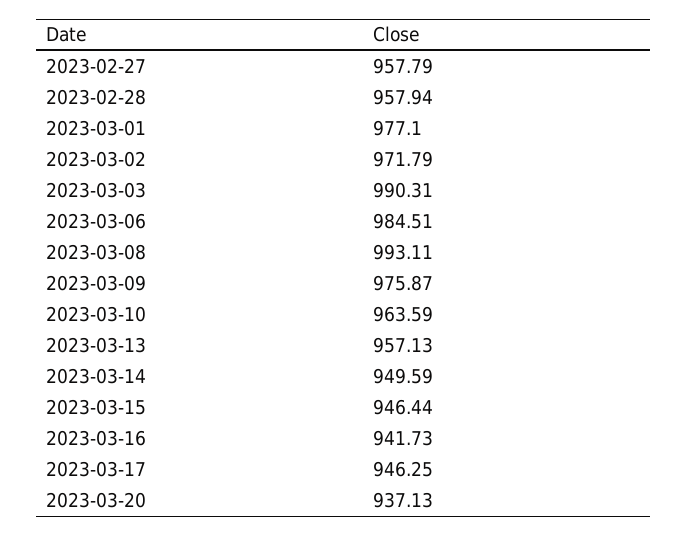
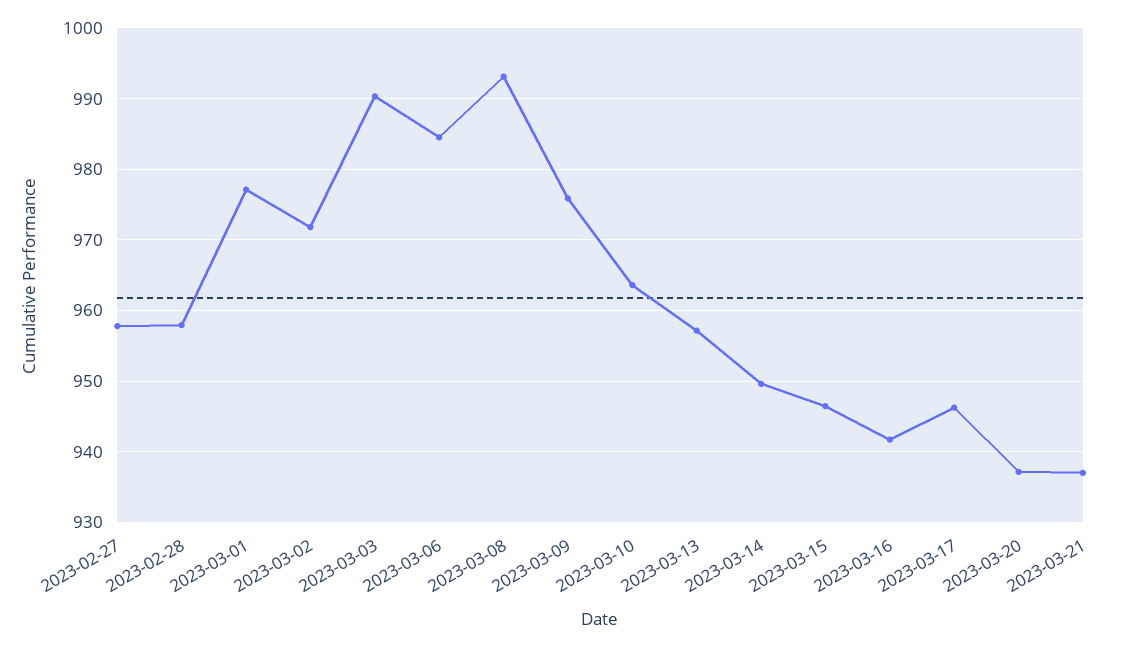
2023-03-21: none -> 937

